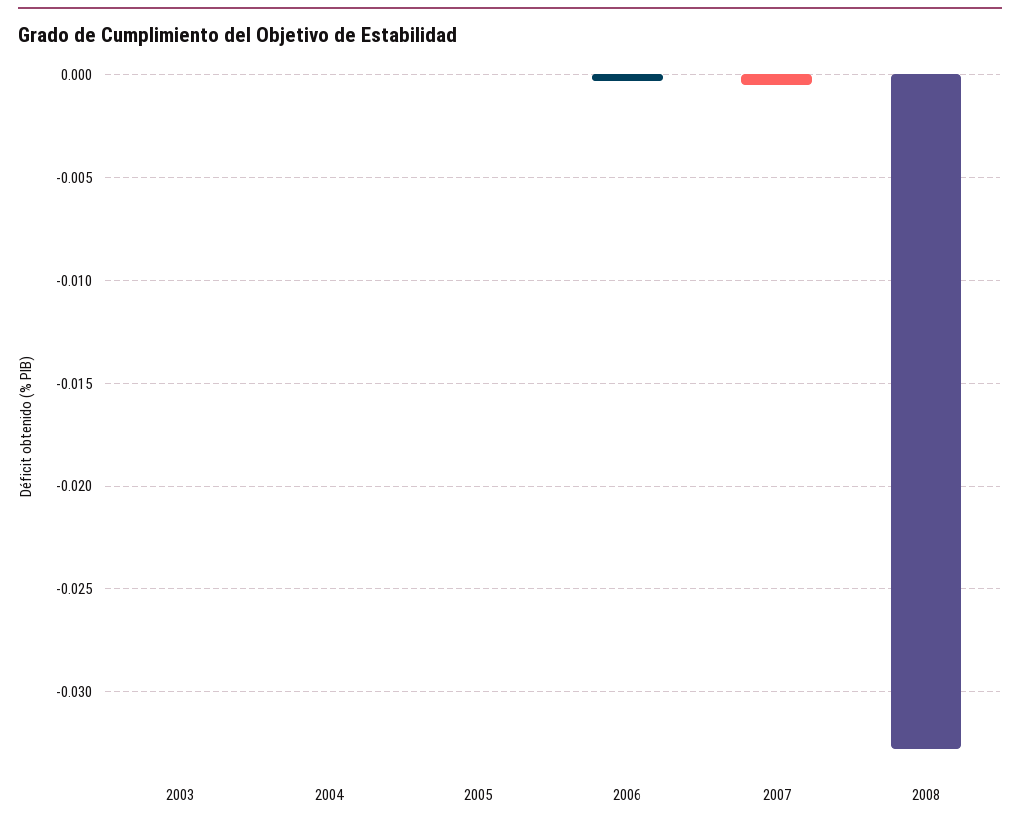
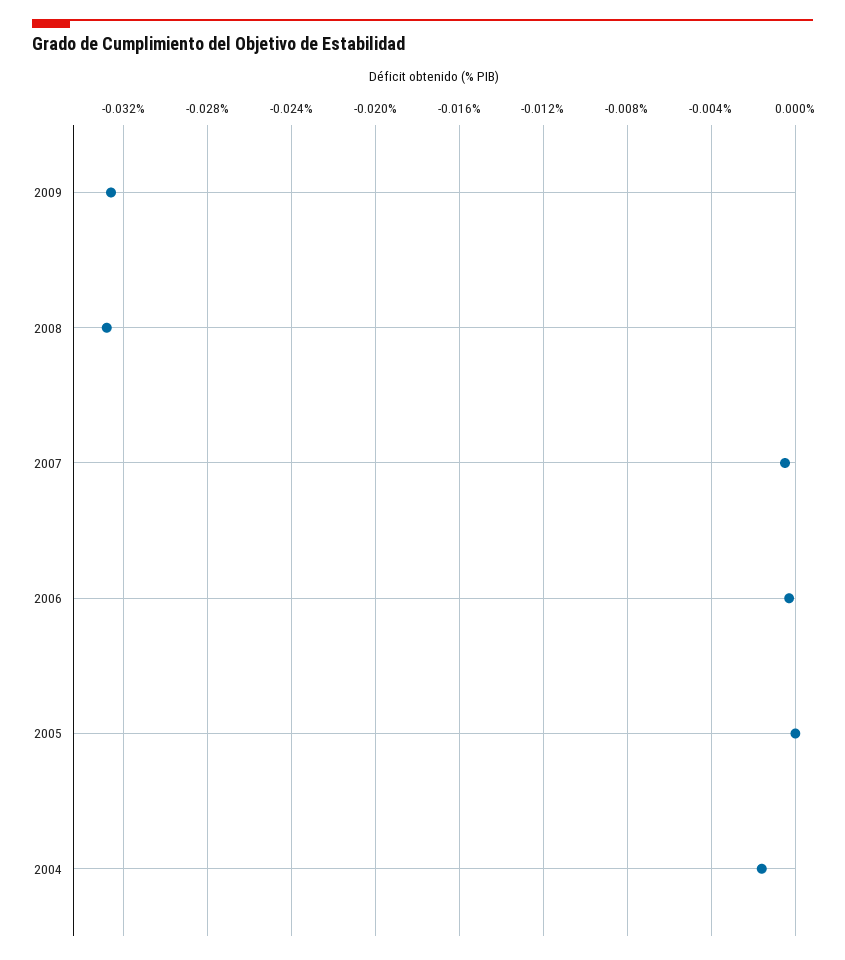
2003: 0 -> none
2004: 0 -> -0.0015
2009: none -> -0.0325

